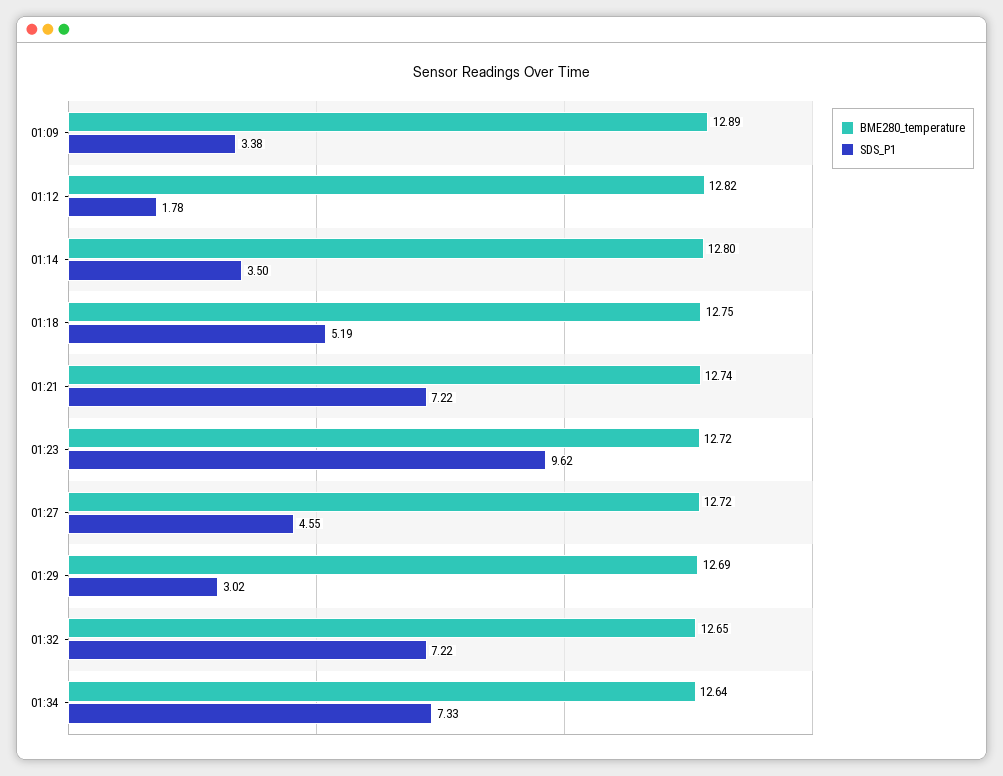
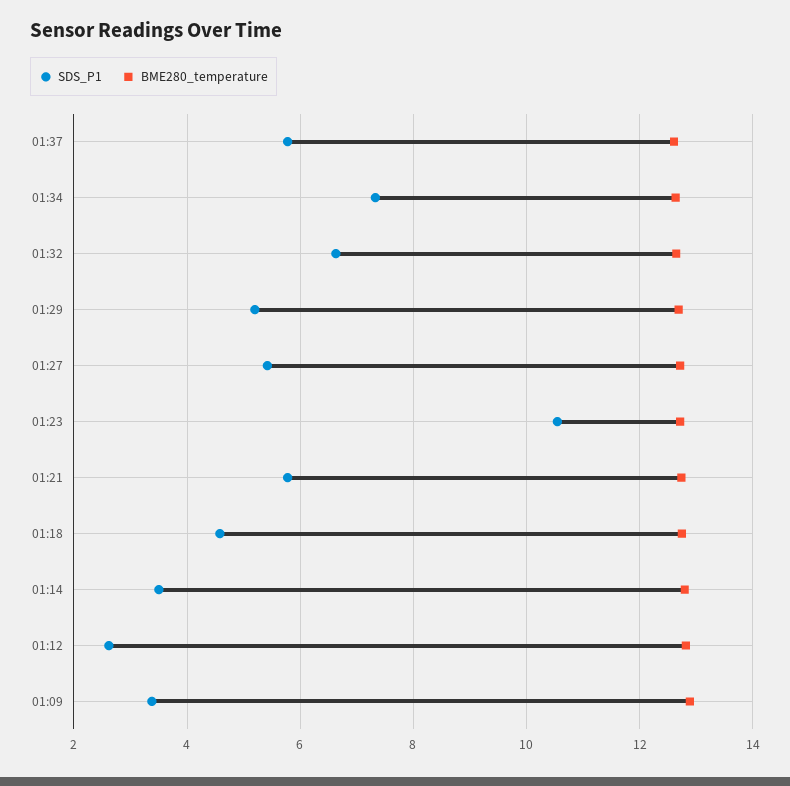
SDS_P1, 01:12: 1.78 -> 2.6
SDS_P1, 01:18: 5.19 -> 4.6
SDS_P1, 01:21: 7.22 -> 5.8
SDS_P1, 01:23: 9.62 -> 10.6
SDS_P1, 01:27: 4.55 -> 5.4
SDS_P1, 01:29: 3.02 -> 5.2
SDS_P1, 01:32: 7.22 -> 6.6
SDS_P1, 01:37: none -> 5.8
BME280_temperature, 01:37: none -> 12.6

